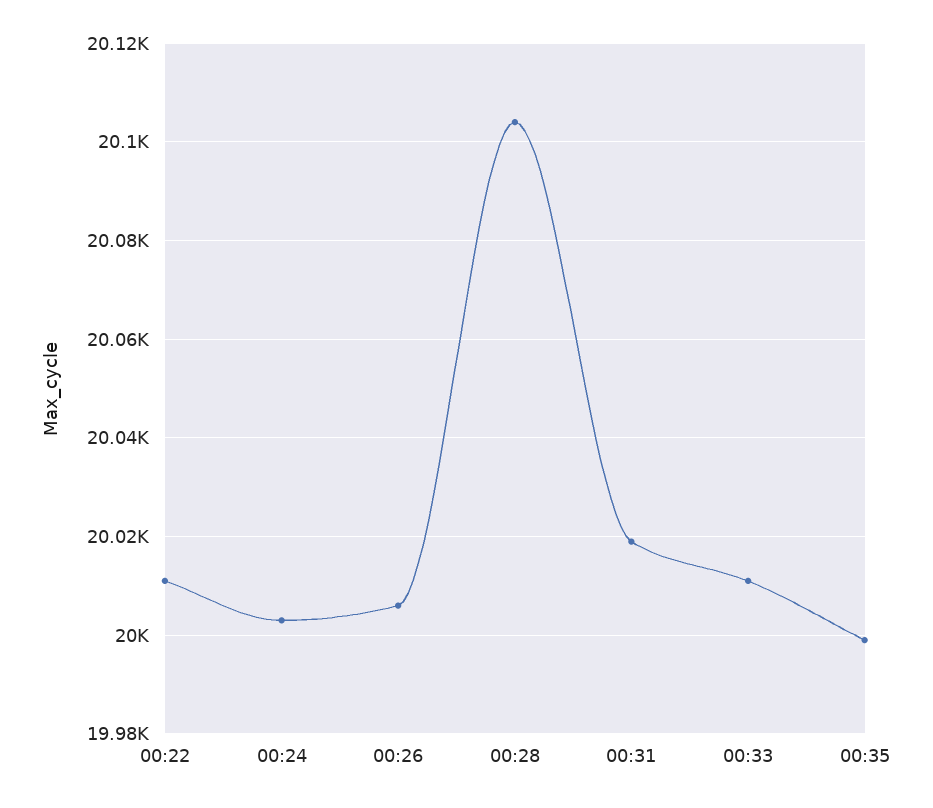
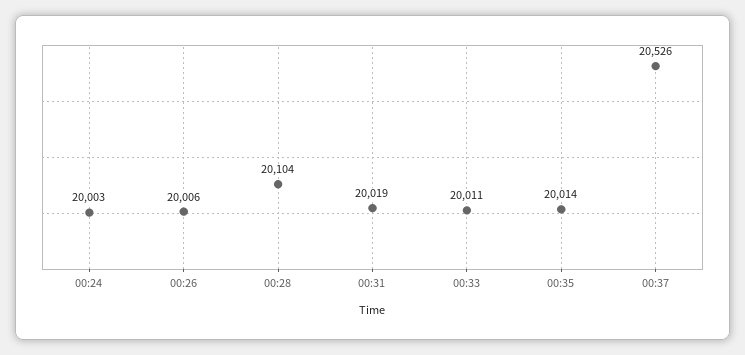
00:22: 20010 -> none
00:35: 20000 -> 20014
00:37: none -> 20526

